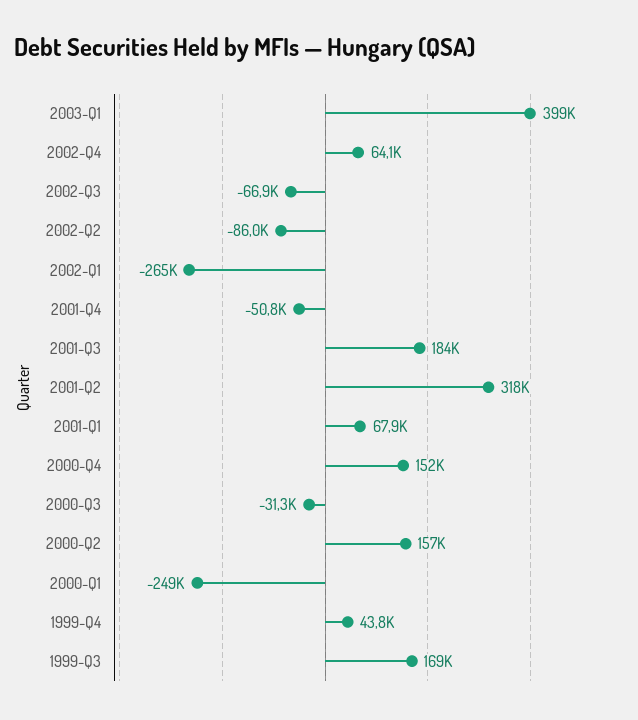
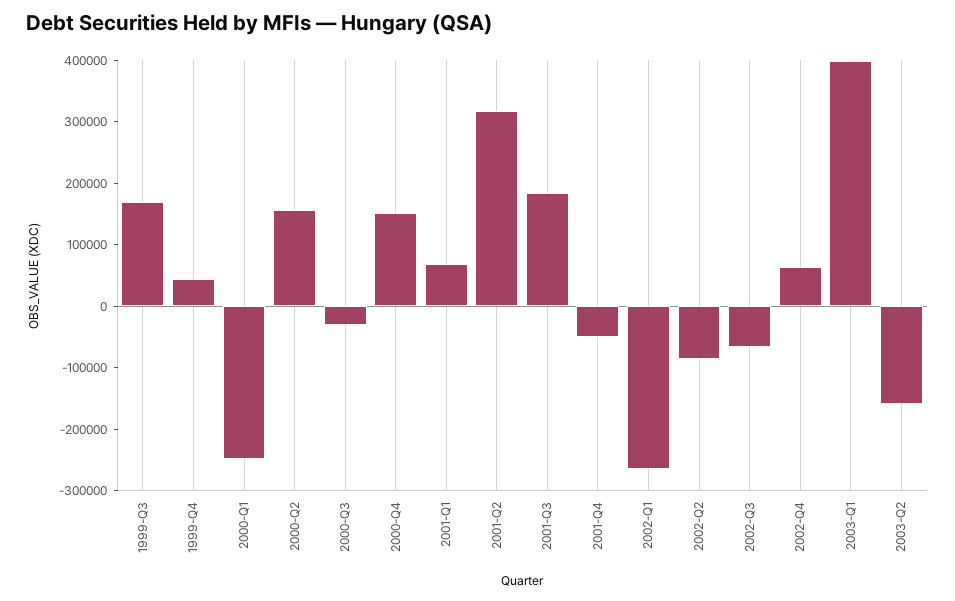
2003-Q2: none -> -160000

